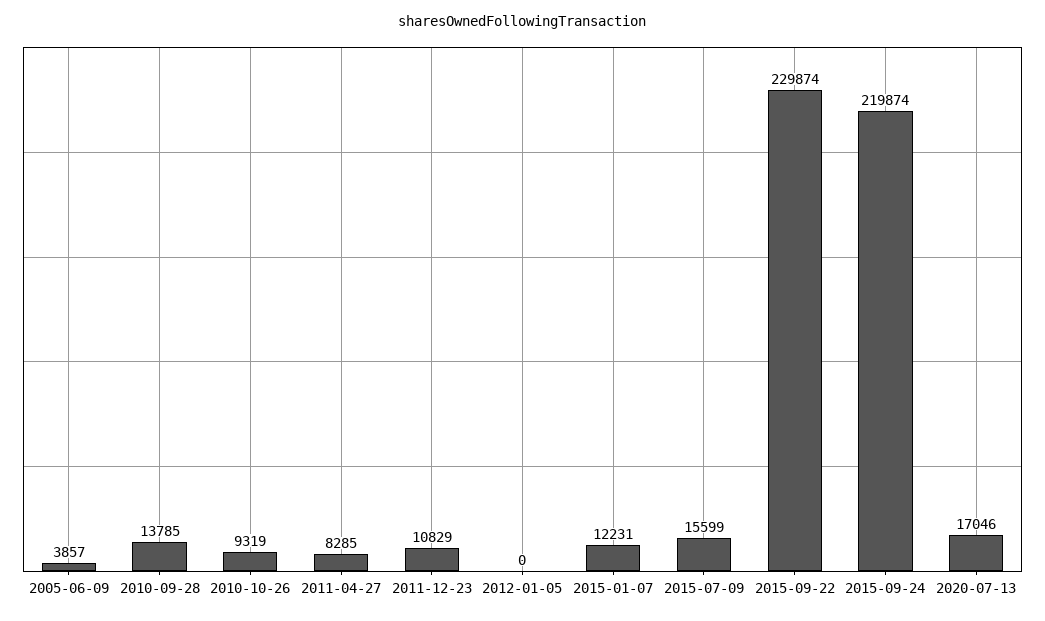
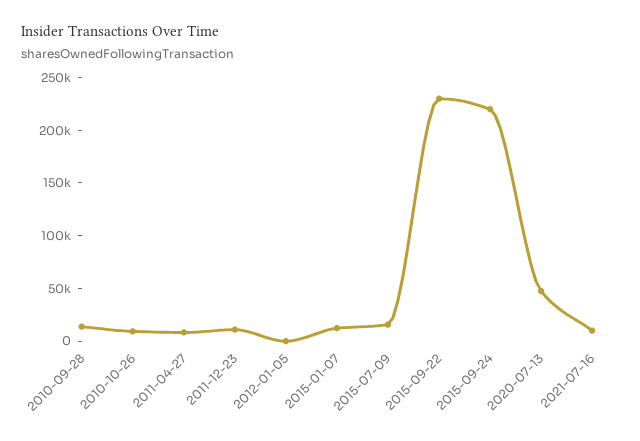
2005-06-09: 3857 -> none
2020-07-13: 17046 -> 50000
2021-07-16: none -> 10000

